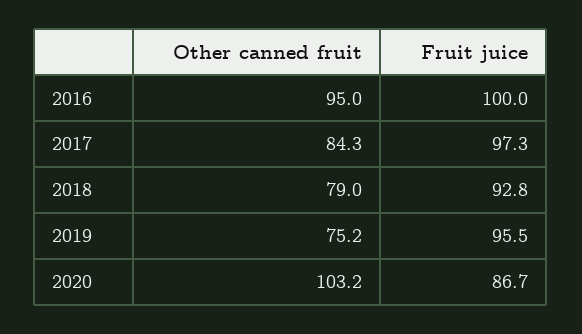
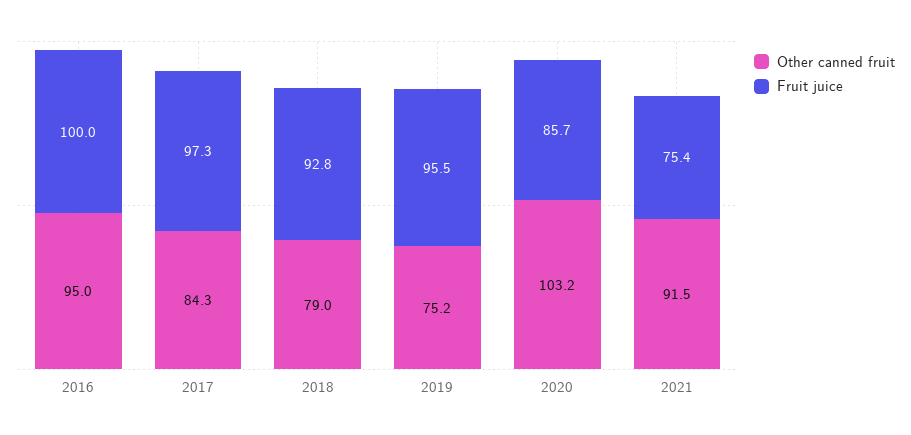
Fruit juice, 2020: 86.7 -> 85.7
Other canned fruit, 2021: none -> 91.5
Fruit juice, 2021: none -> 75.4

